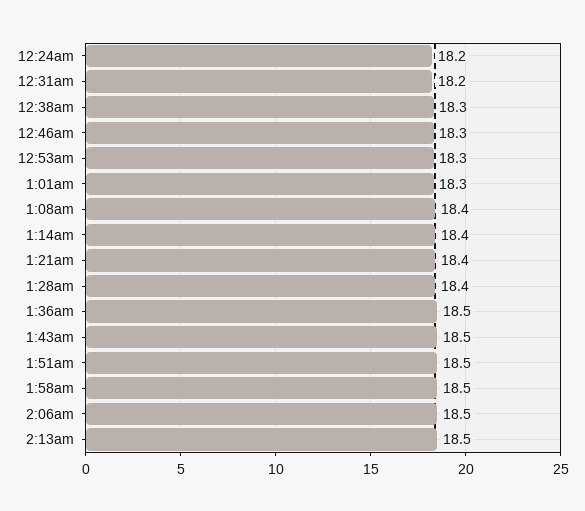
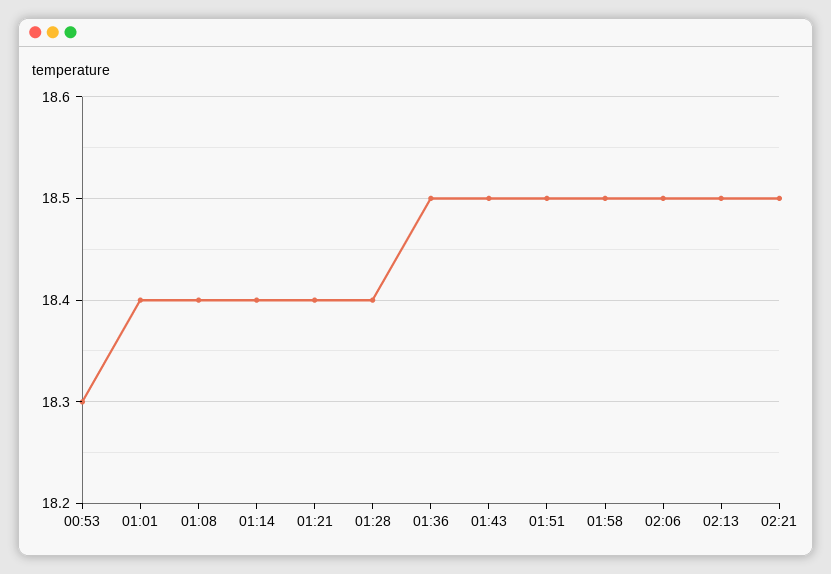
12:24am: 18.2 -> none
12:31am: 18.2 -> none
12:38am: 18.3 -> none
12:46am: 18.3 -> none
1:01am: 18.3 -> 18.4
02:21: none -> 18.5

